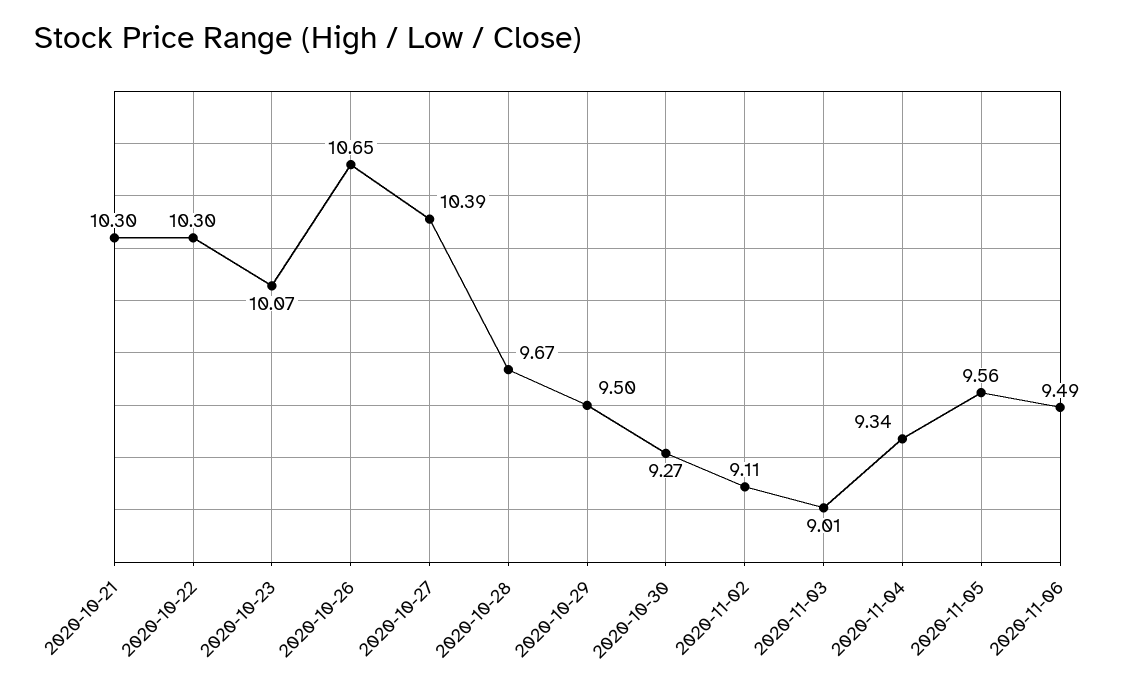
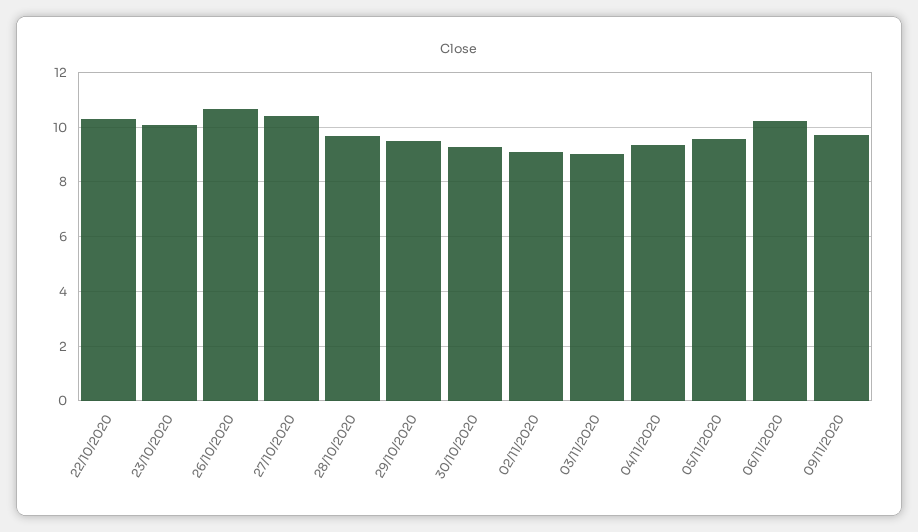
2020-10-21: 10.3 -> none
2020-11-06: 9.49 -> 10.25
09/11/2020: none -> 9.75

